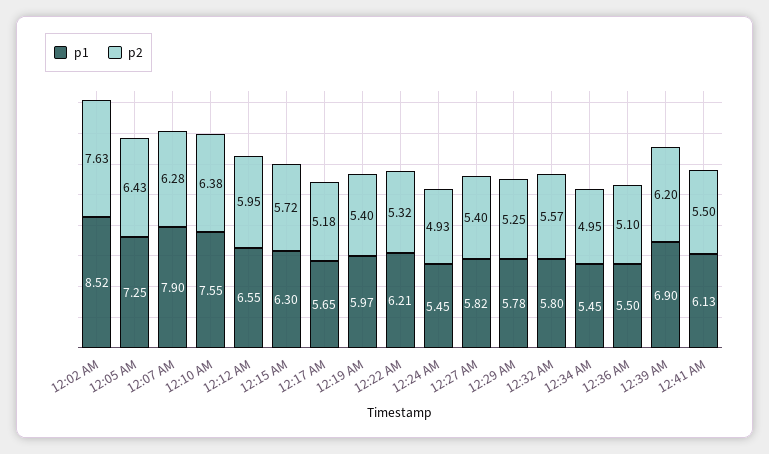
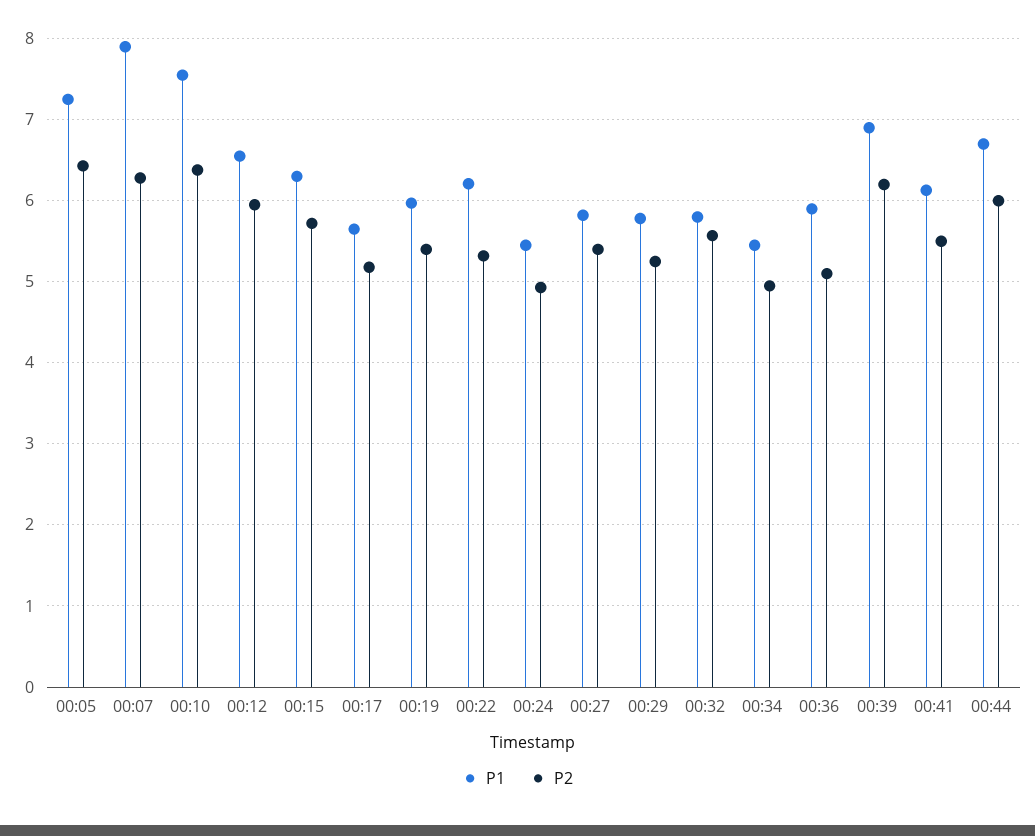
p1, 12:02 AM: 8.52 -> none
p2, 12:02 AM: 7.63 -> none
p1, 12:36 AM: 5.5 -> 5.9
p1, 00:44: none -> 6.7
p2, 00:44: none -> 6

